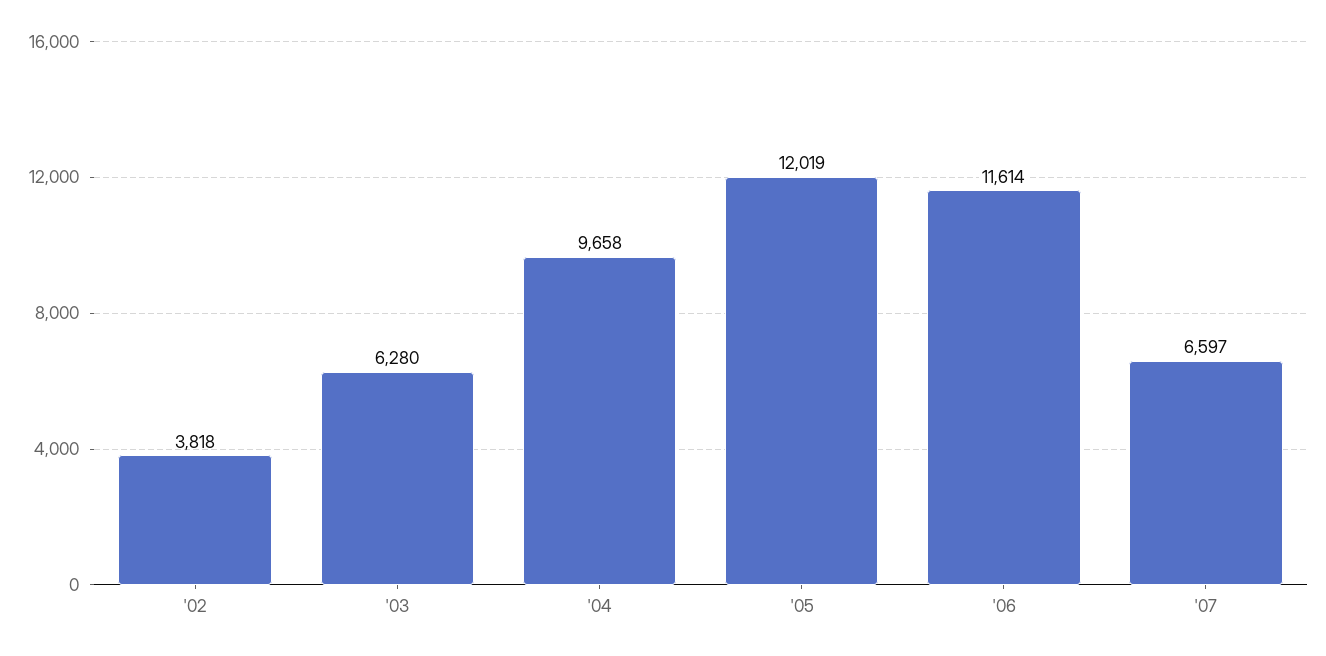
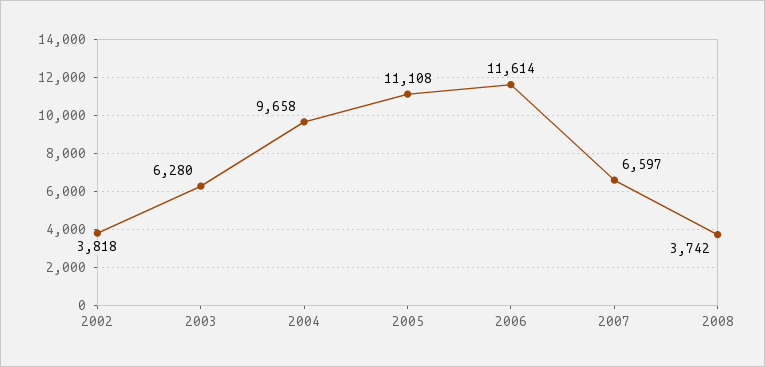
'05: 12019 -> 11108
2008: none -> 3742

